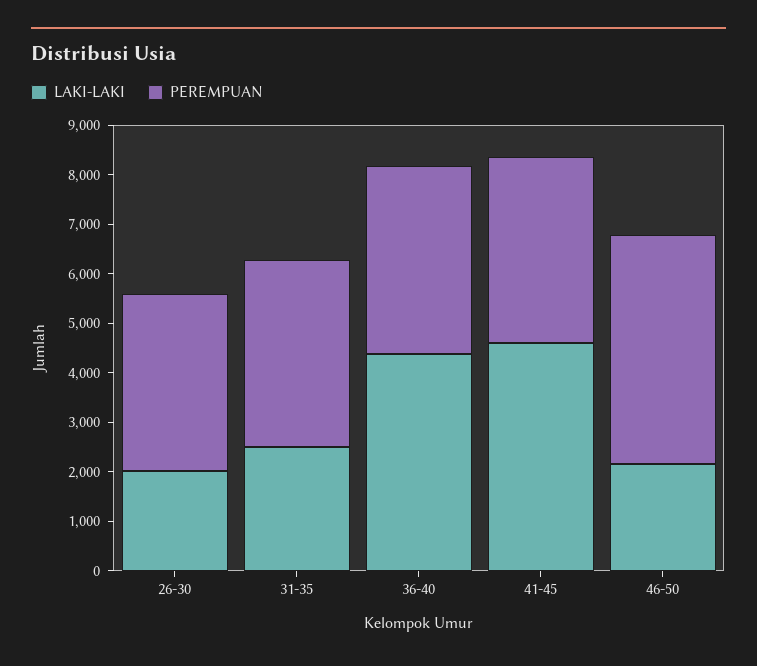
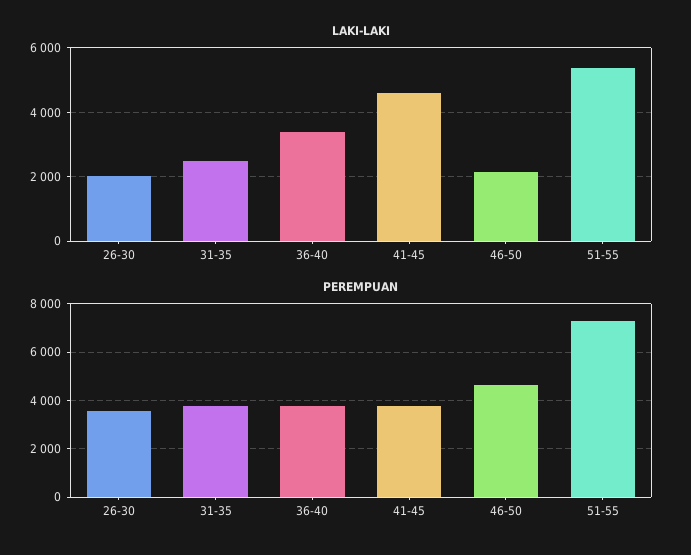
LAKI-LAKI, 36-40: 4400 -> 3400
LAKI-LAKI, 51-55: none -> 5400
PEREMPUAN, 51-55: none -> 7250

